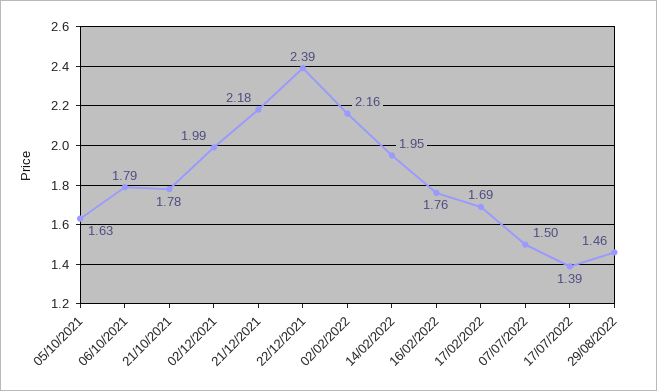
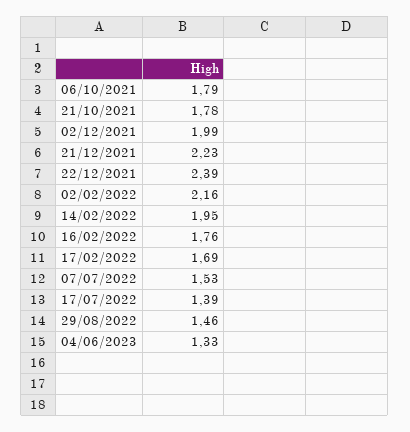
05/10/2021: 1.63 -> none
21/12/2021: 2.18 -> 2.23
07/07/2022: 1.5 -> 1.53
04/06/2023: none -> 1.33

